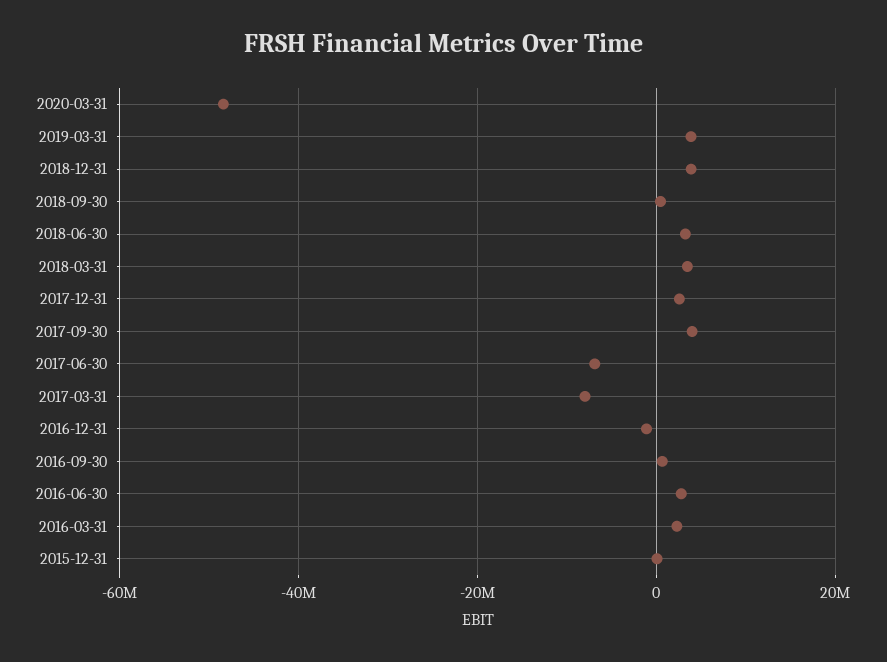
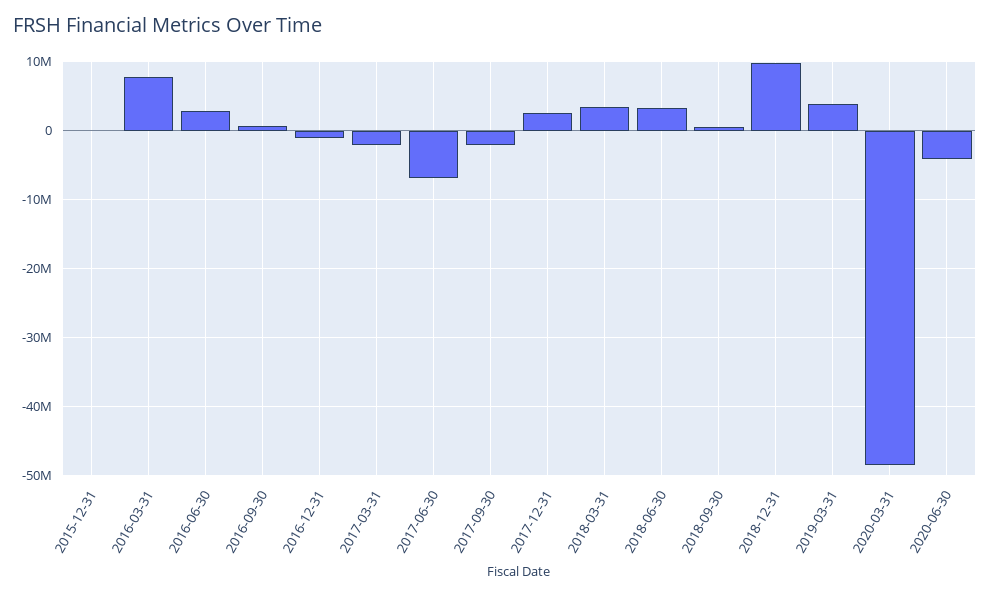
2018-12-31: 4000000 -> 10000000
2017-09-30: 4000000 -> -2000000
2017-03-31: -8000000 -> -2000000
2016-03-31: 2000000 -> 8000000
2020-06-30: none -> -4000000

